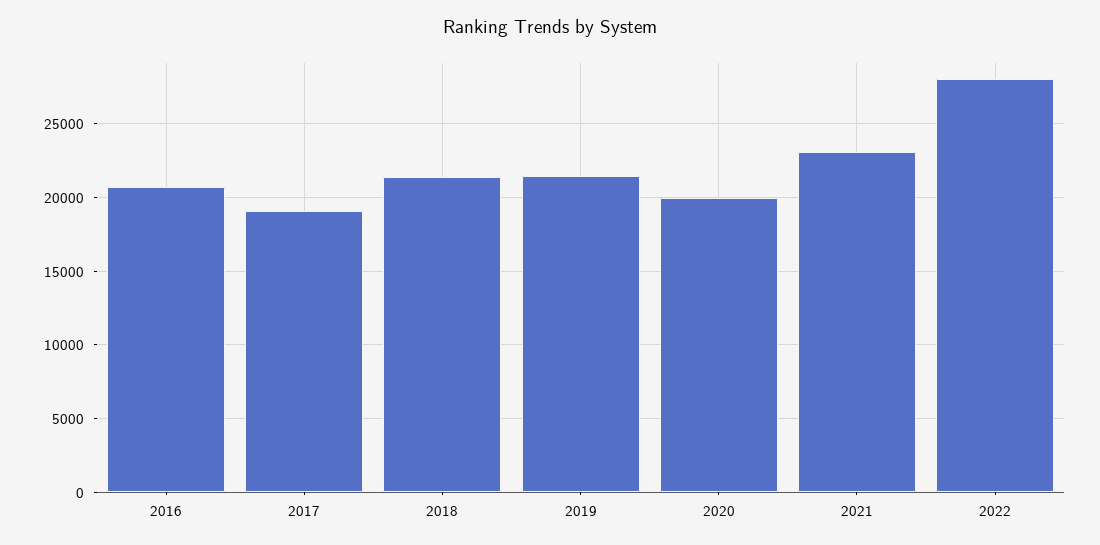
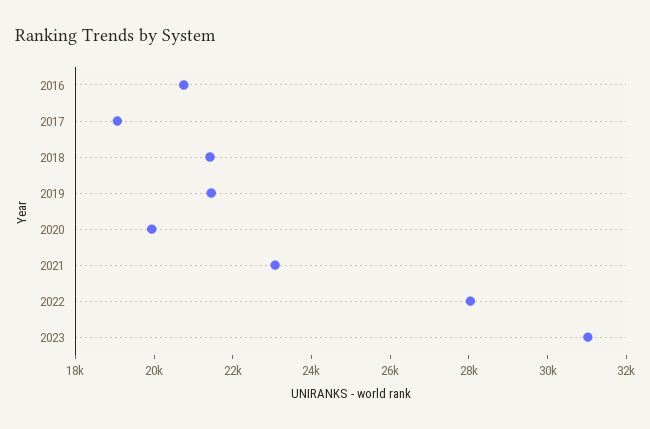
2023: none -> 31000

